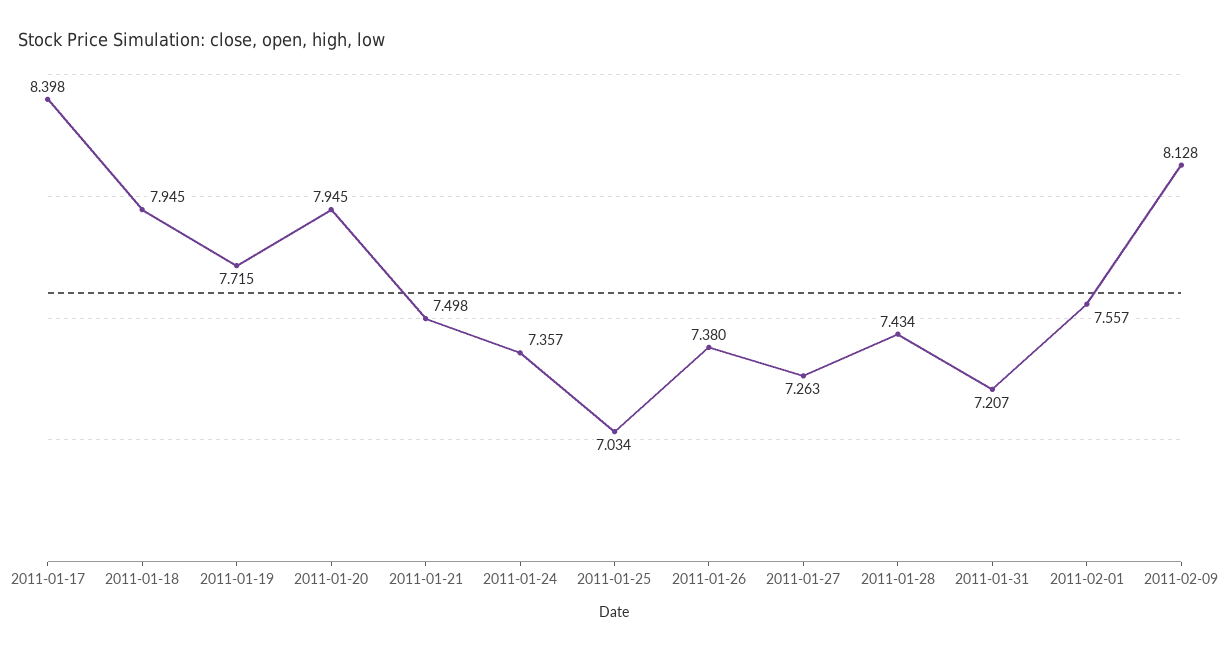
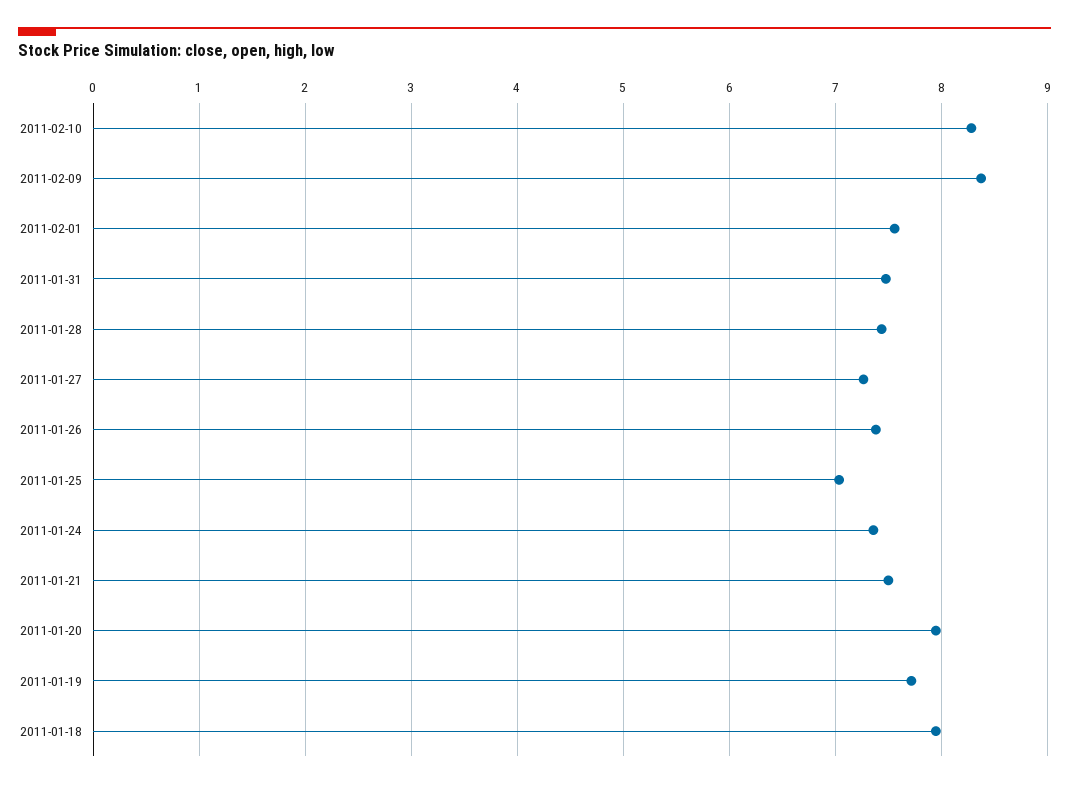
2011-01-17: 8.398 -> none
2011-01-31: 7.207 -> 7.5
2011-02-09: 8.128 -> 8.4
2011-02-10: none -> 8.3

